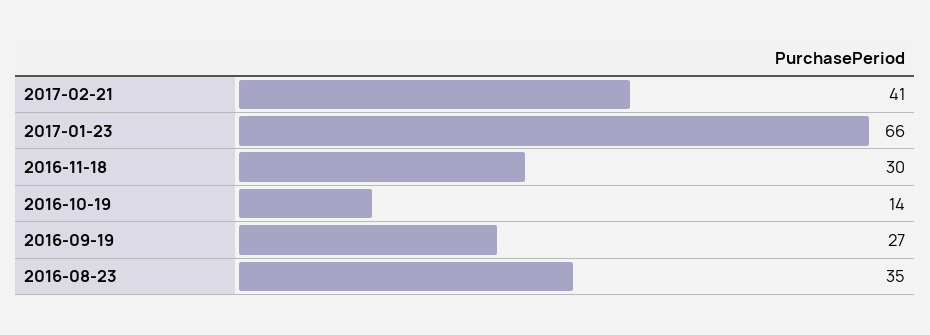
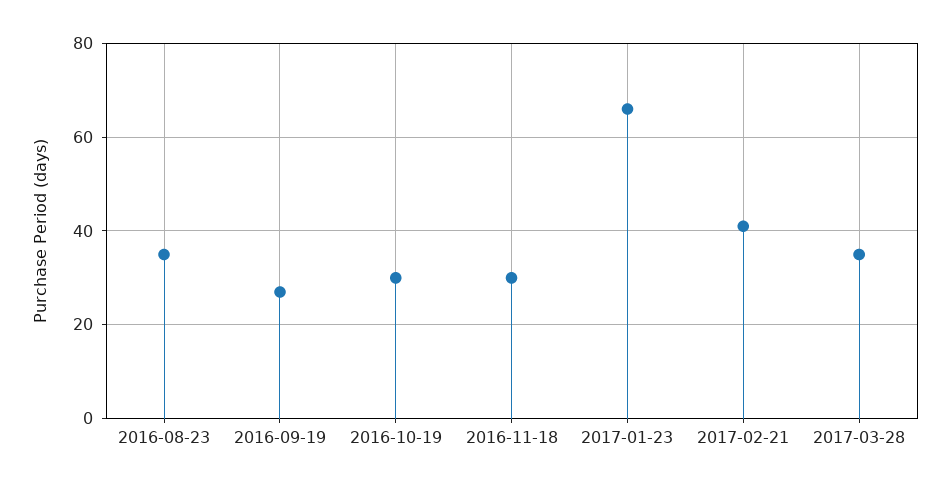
2016-10-19: 14 -> 30
2017-03-28: none -> 35

